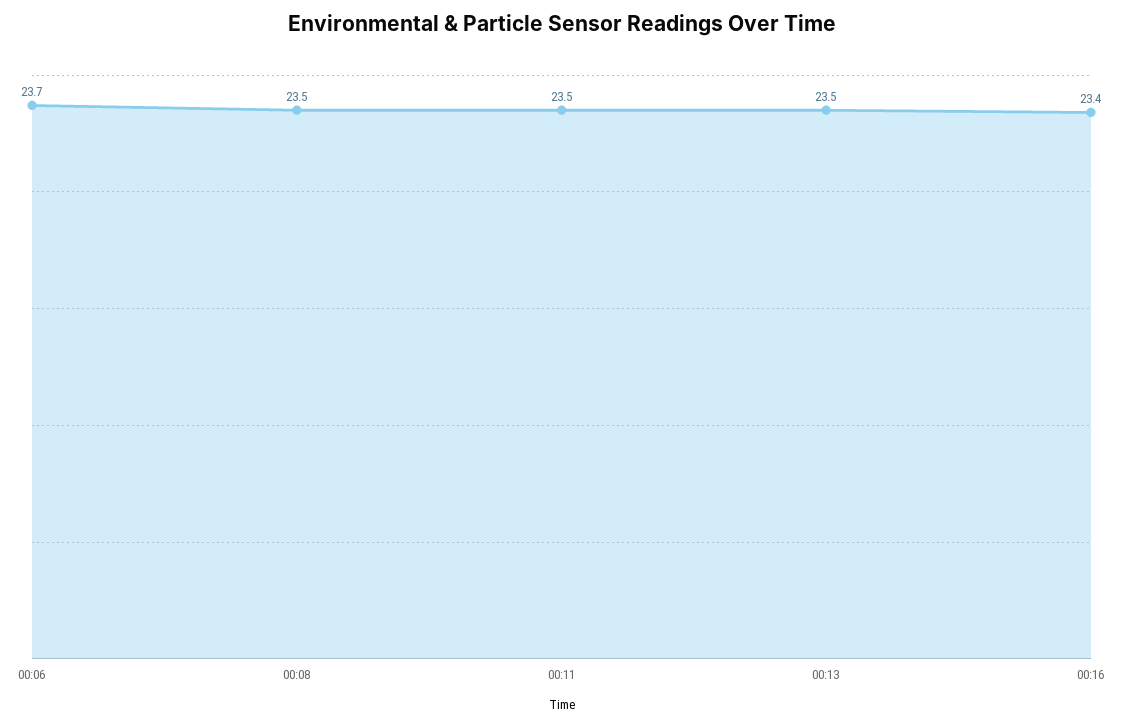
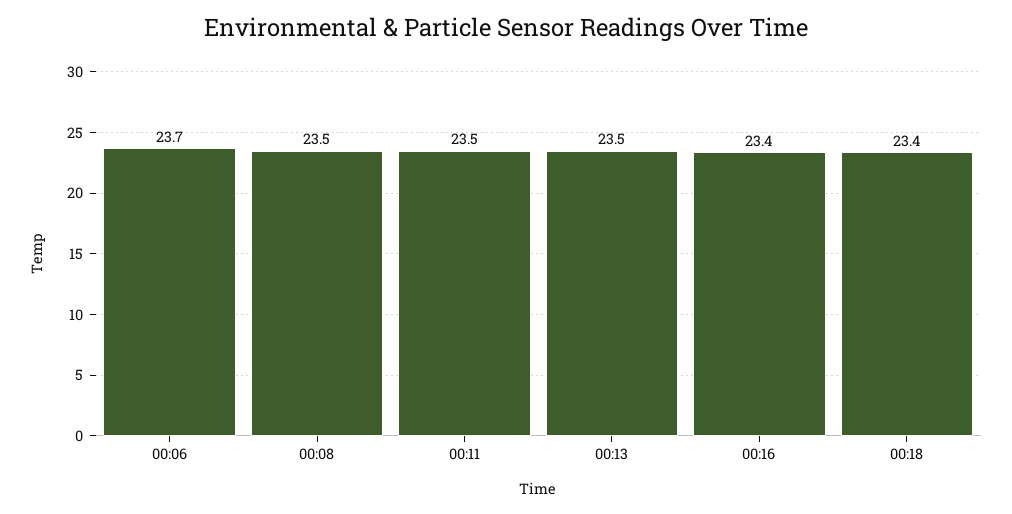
00:18: none -> 23.4

